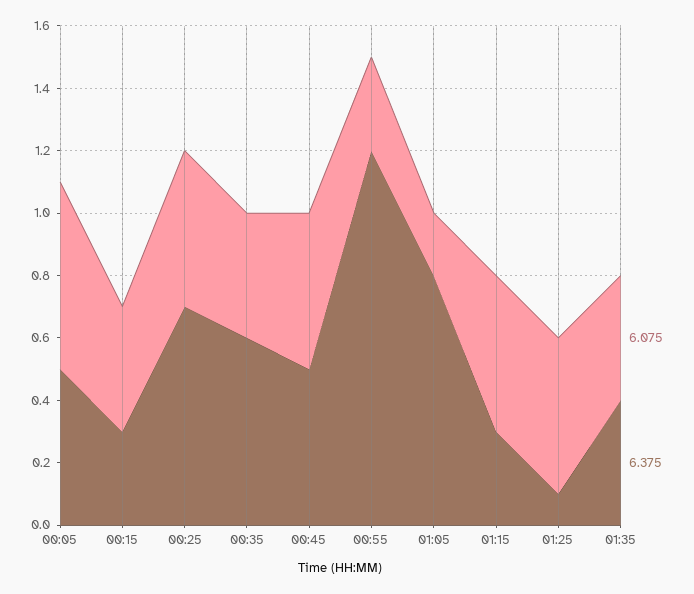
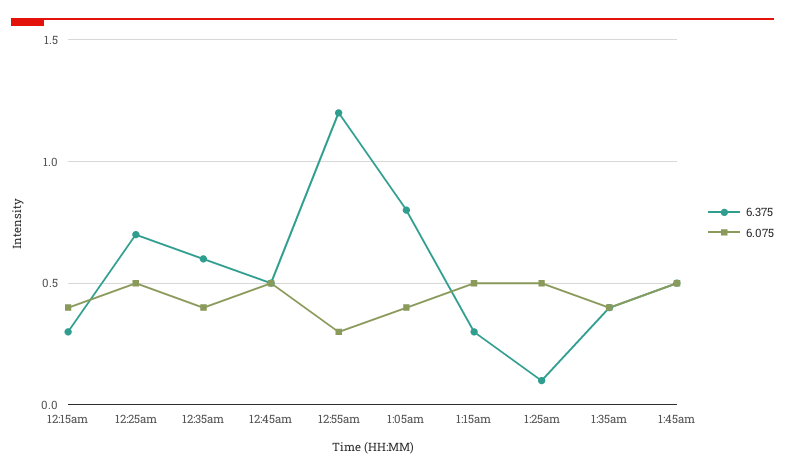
6.075, 00:05: 0.6 -> none
6.375, 00:05: 0.5 -> none
6.075, 01:05: 0.2 -> 0.4
6.375, 1:45am: none -> 0.5
6.075, 1:45am: none -> 0.5

